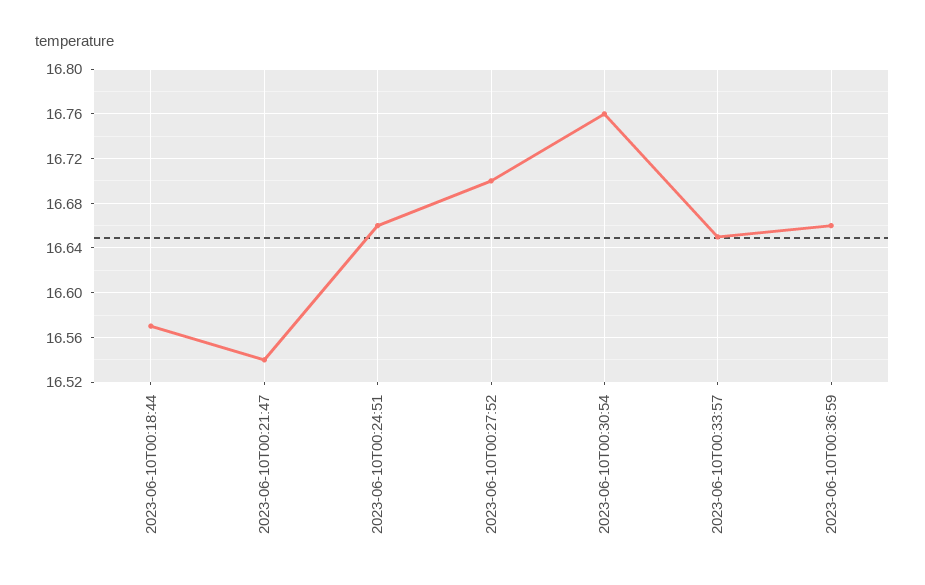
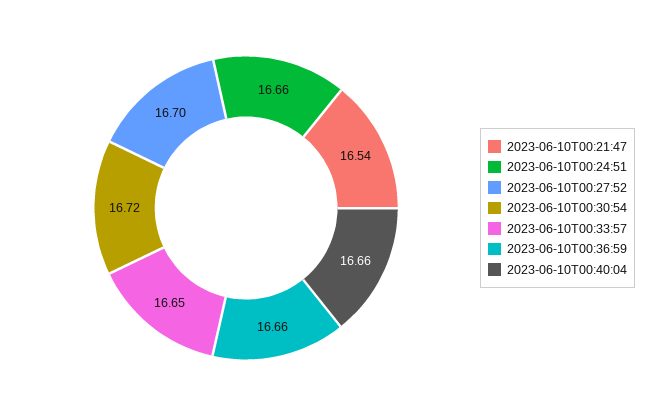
2023-06-10T00:18:44: 16.57 -> none
2023-06-10T00:30:54: 16.76 -> 16.72
2023-06-10T00:40:04: none -> 16.66

